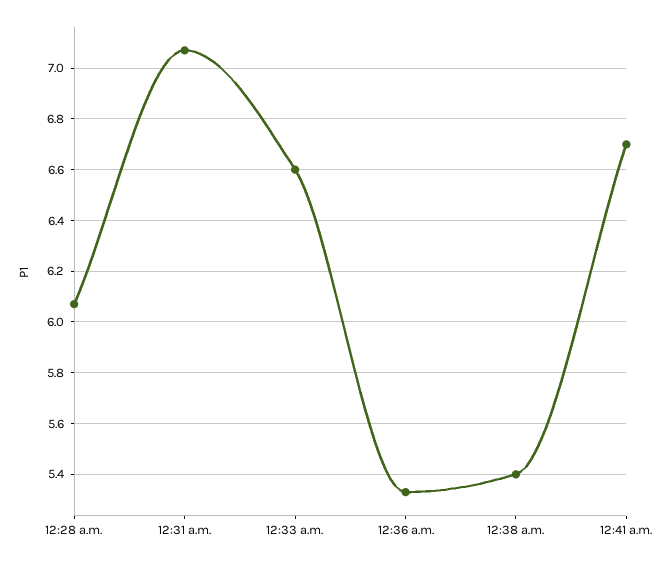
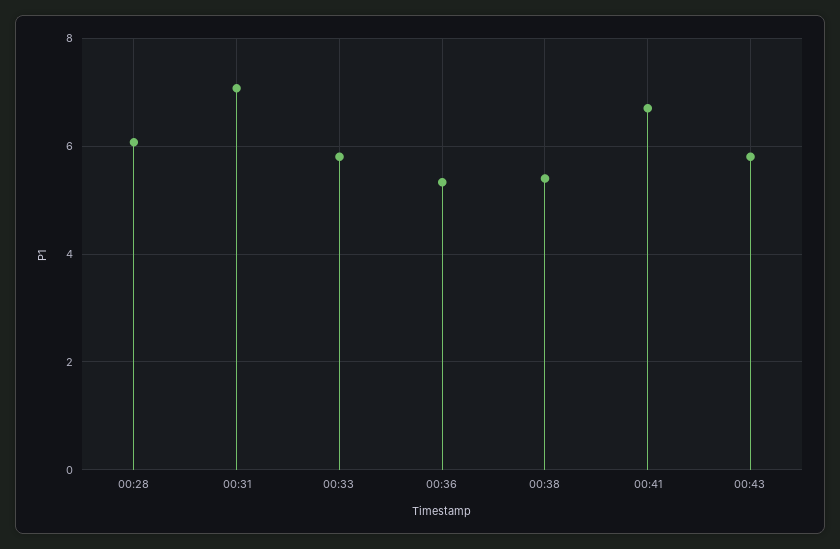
12:33 a.m.: 6.6 -> 5.8
00:43: none -> 5.8

